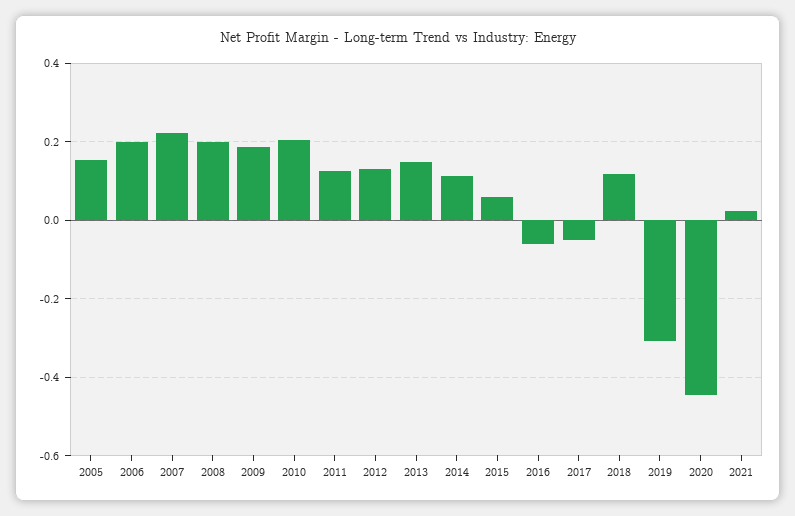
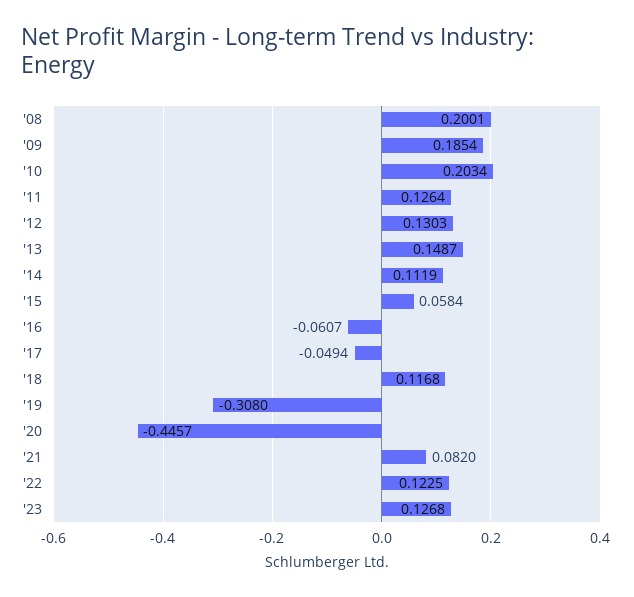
2005: 0.16 -> none
2006: 0.2 -> none
2007: 0.22 -> none
2021: 0.02 -> 0.082
'22: none -> 0.1225
'23: none -> 0.1268

